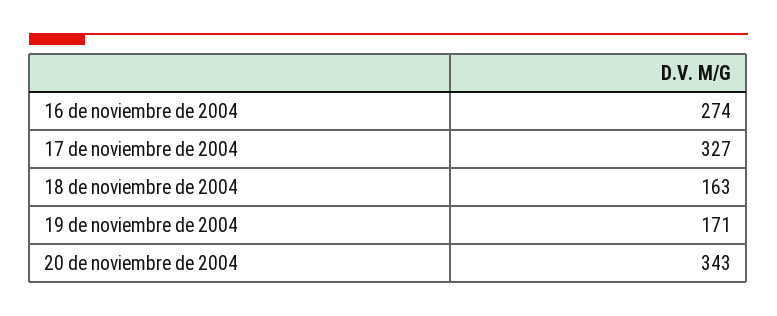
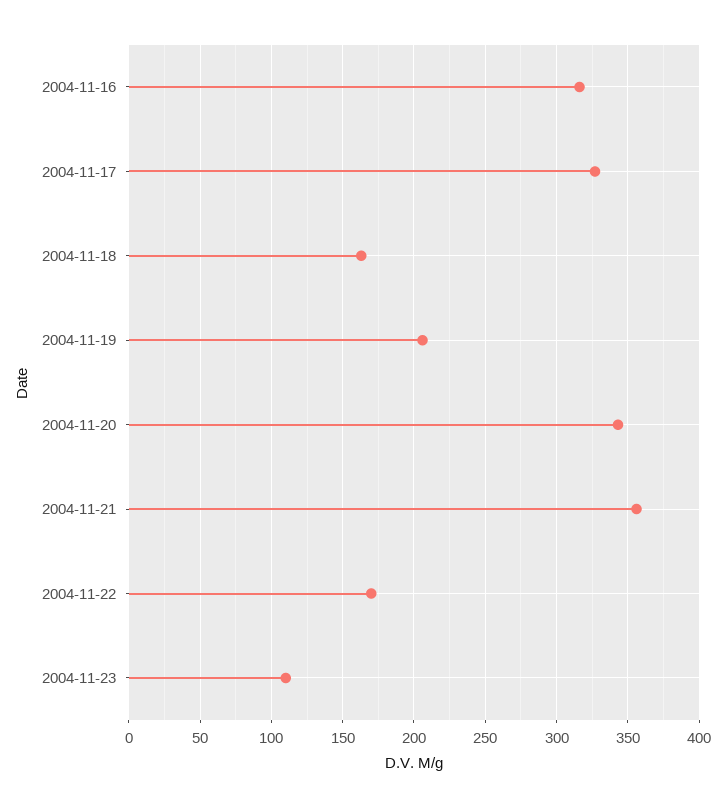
16 de noviembre de 2004: 274 -> 315
19 de noviembre de 2004: 171 -> 205
2004-11-21: none -> 355
2004-11-22: none -> 170
2004-11-23: none -> 110

